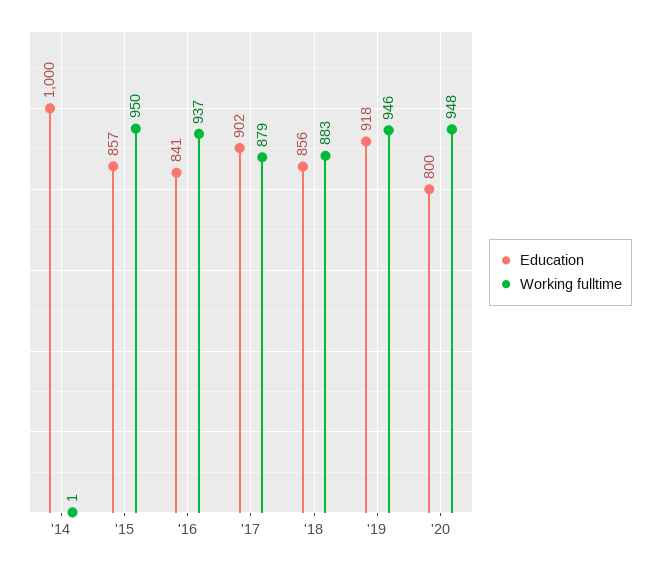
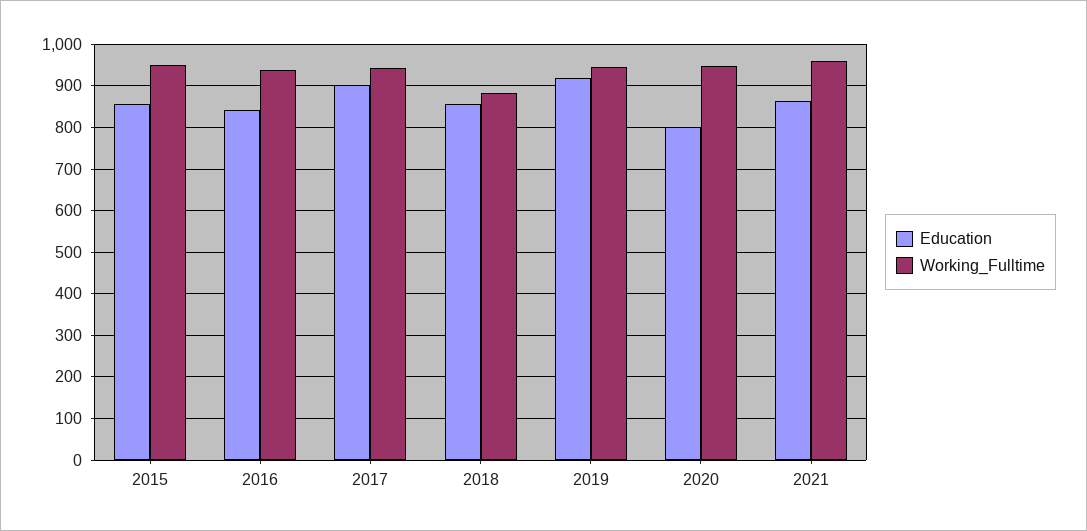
Education, '14: 1000 -> none
Working fulltime, '14: 1 -> none
Working fulltime, '17: 879 -> 940
Education, 2021: none -> 860
Working fulltime, 2021: none -> 960

